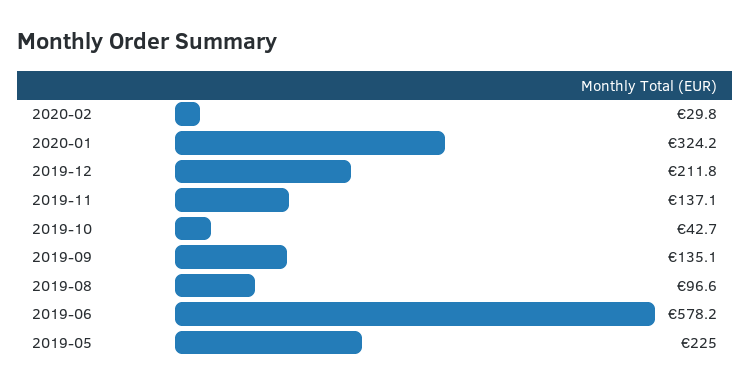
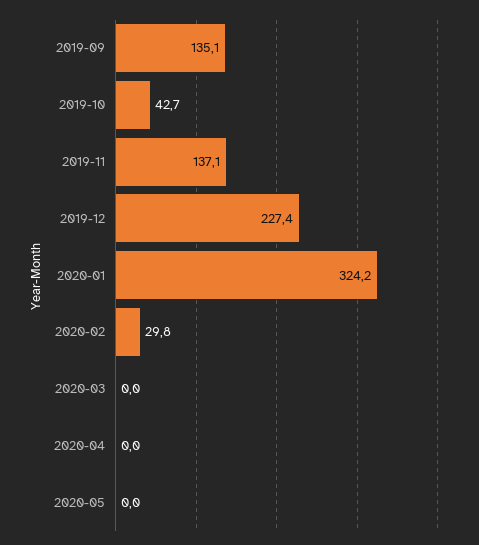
2019-12: 211.8 -> 227.4
2019-08: 96.6 -> none
2019-06: 578.2 -> none
2019-05: 225 -> none
2020-03: none -> 0
2020-04: none -> 0
2020-05: none -> 0

